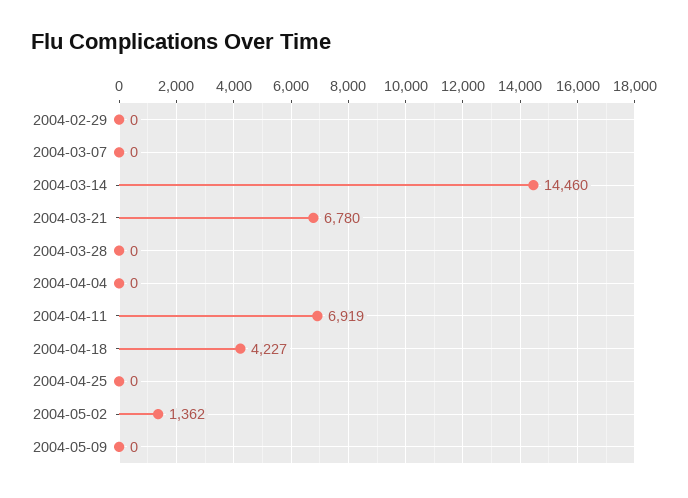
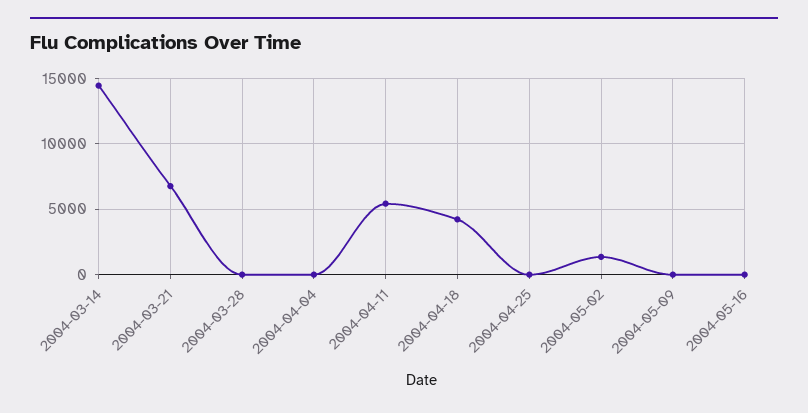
2004-02-29: 0 -> none
2004-03-07: 0 -> none
2004-04-11: 6919 -> 5500
2004-05-16: none -> 0

